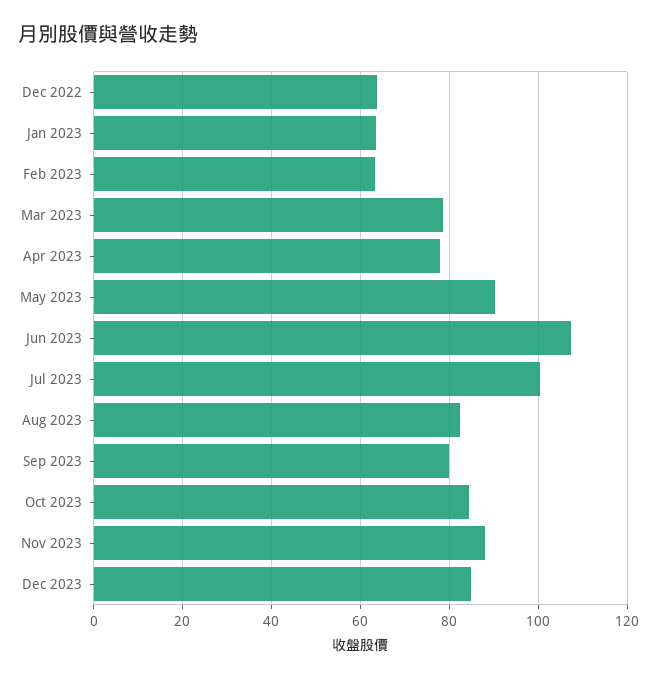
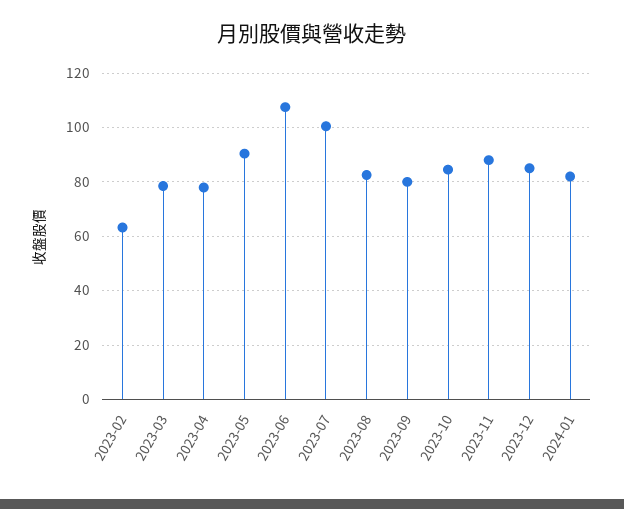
Dec 2022: 64 -> none
Jan 2023: 64 -> none
2024-01: none -> 82.5

